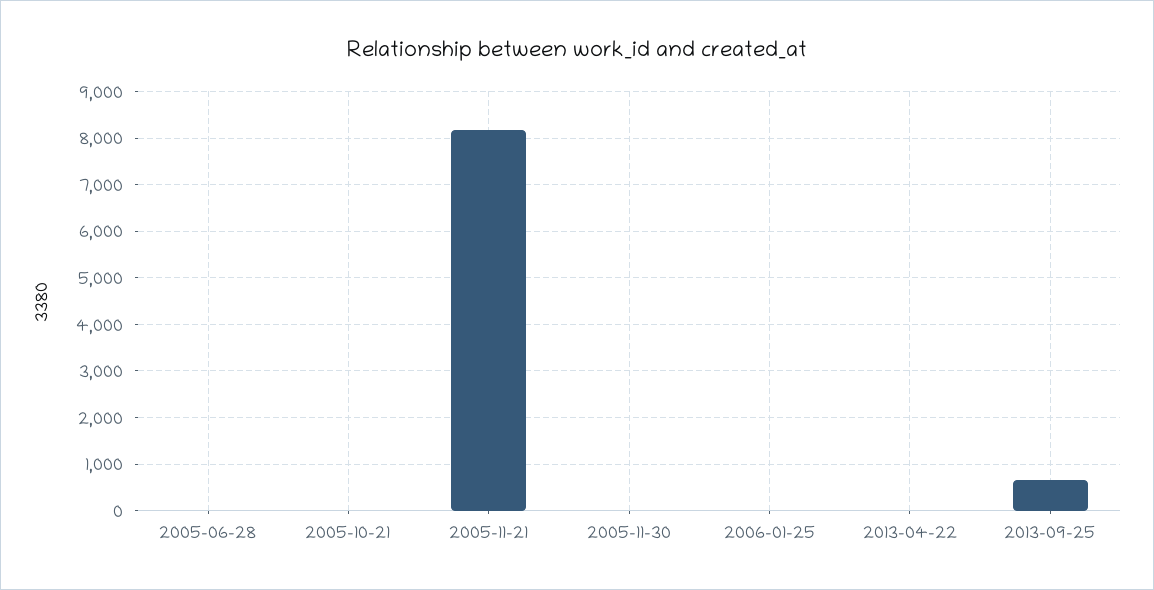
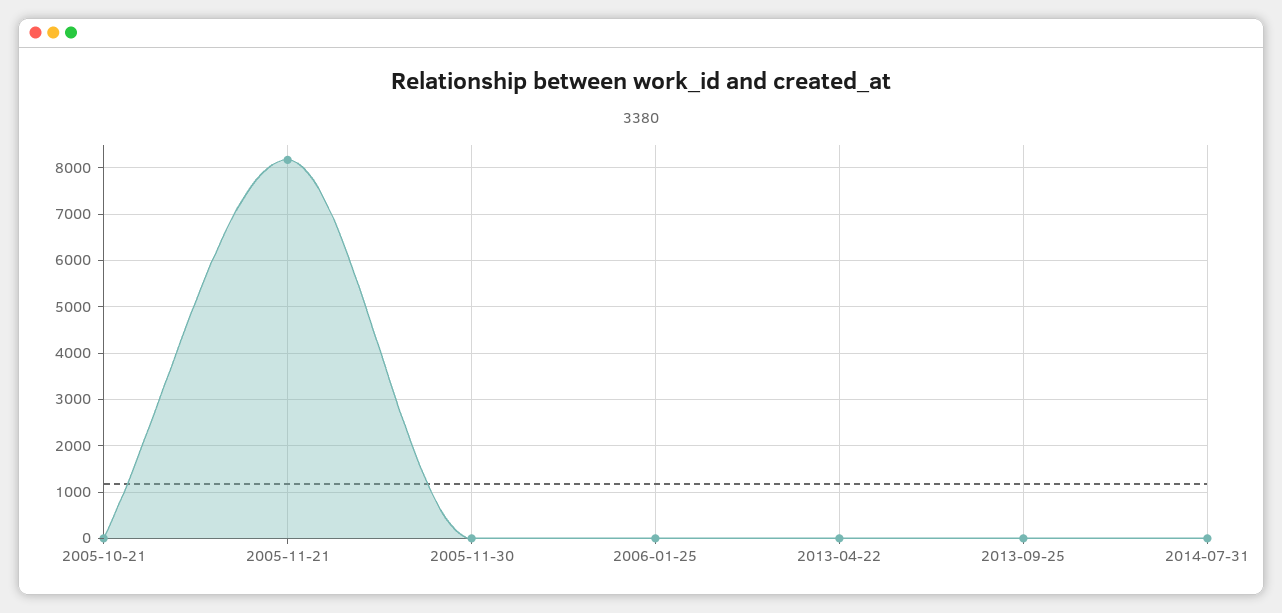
2005-06-28: 0 -> none
2013-09-25: 600 -> 0
2014-07-31: none -> 0

